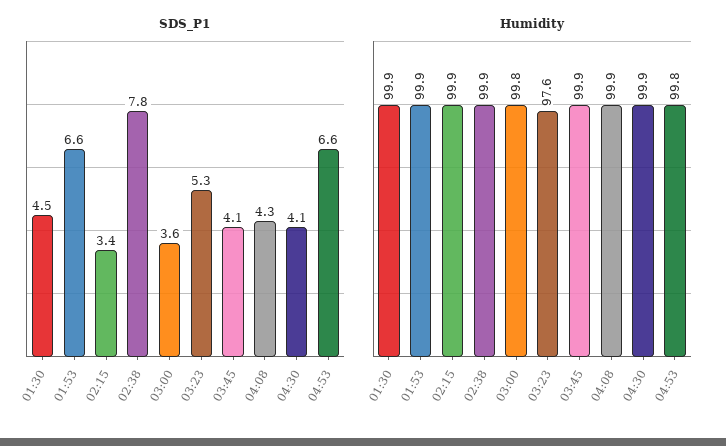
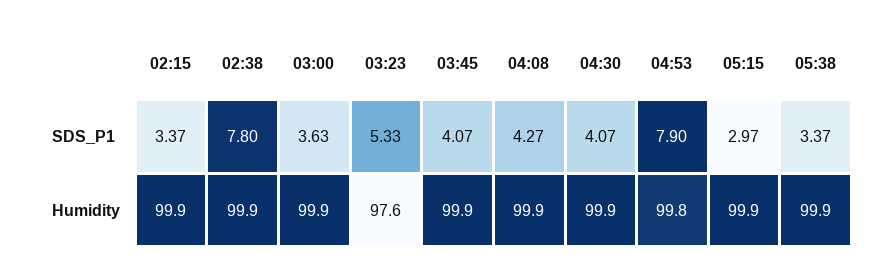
SDS_P1, 01:30: 4.5 -> none
SDS_P1, 01:53: 6.6 -> none
SDS_P1, 04:53: 6.6 -> 7.9
Humidity, 01:30: 99.9 -> none
Humidity, 01:53: 99.9 -> none
Humidity, 03:00: 99.8 -> 99.9
SDS_P1, 05:15: none -> 2.97
SDS_P1, 05:38: none -> 3.37
Humidity, 05:15: none -> 99.9
Humidity, 05:38: none -> 99.9

